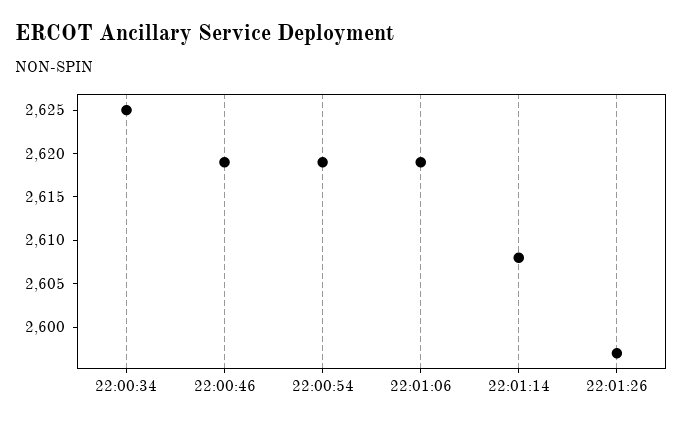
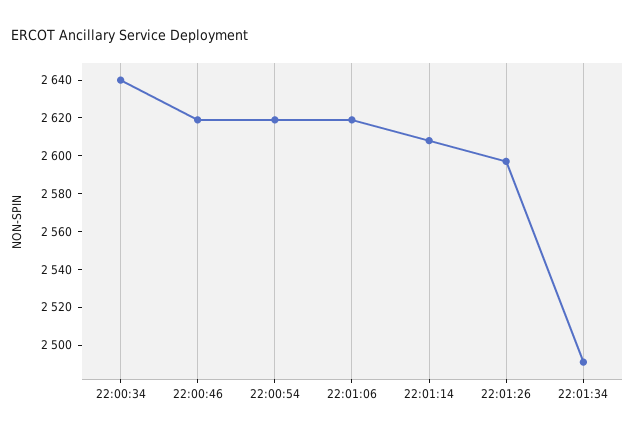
22:00:34: 2625 -> 2640
22:01:34: none -> 2490

